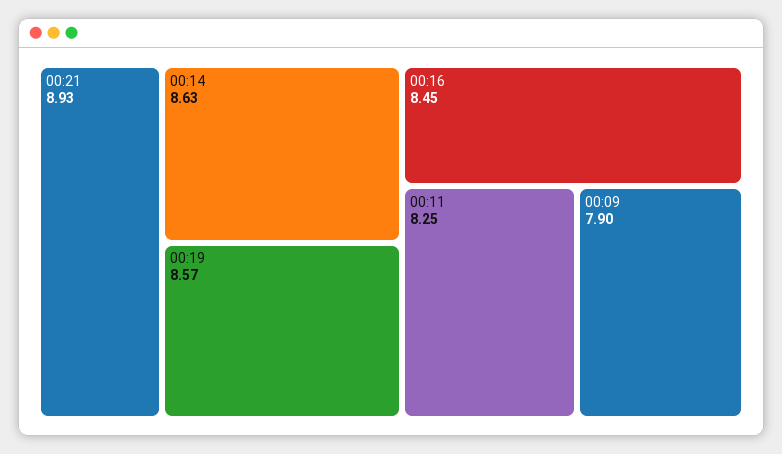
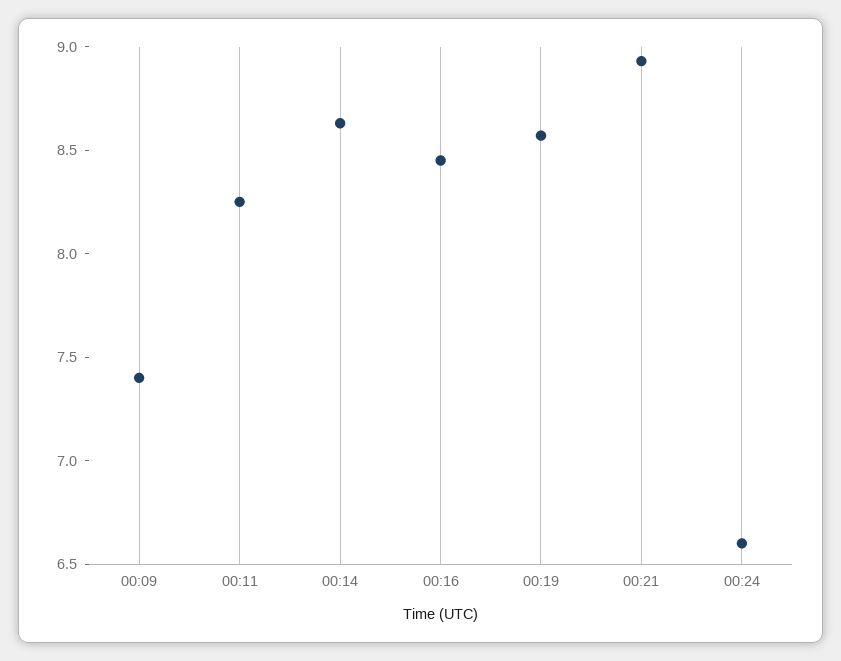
00:09: 7.9 -> 7.4
00:24: none -> 6.6

